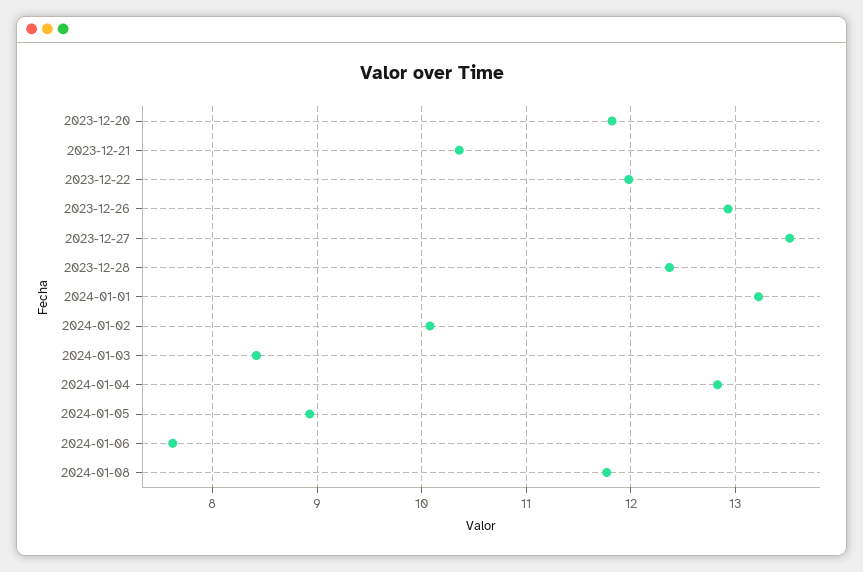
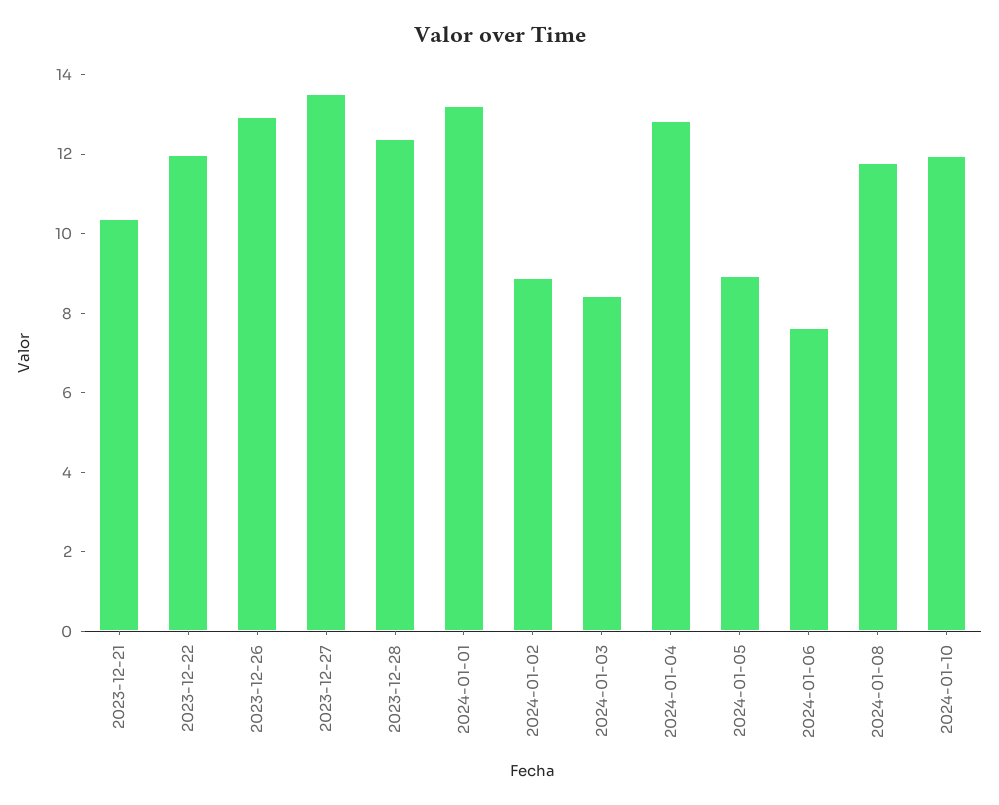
2023-12-20: 11.8 -> none
2024-01-02: 10.1 -> 9
2024-01-10: none -> 12

